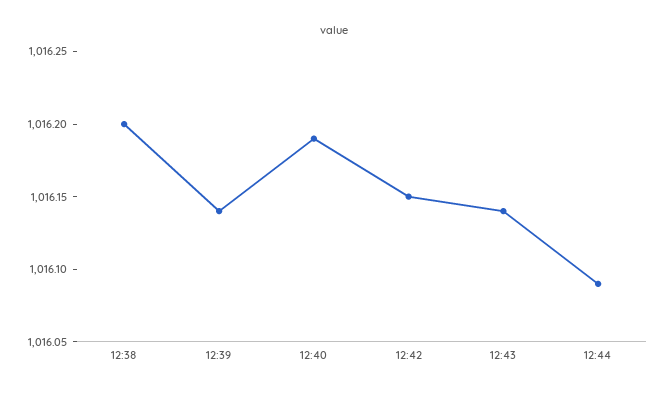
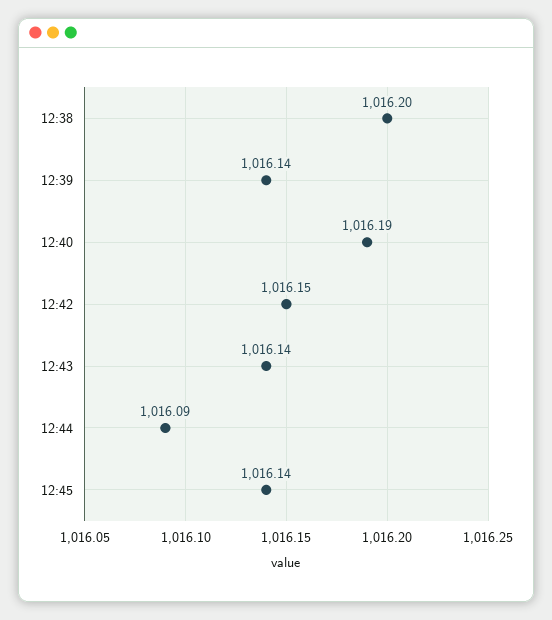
12:45: none -> 1016.14

